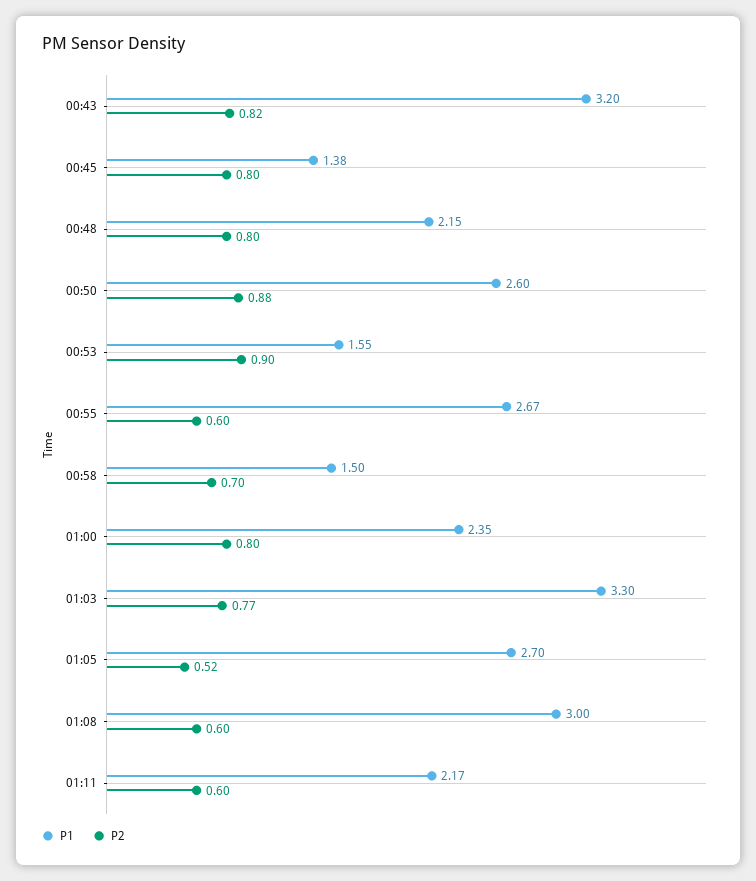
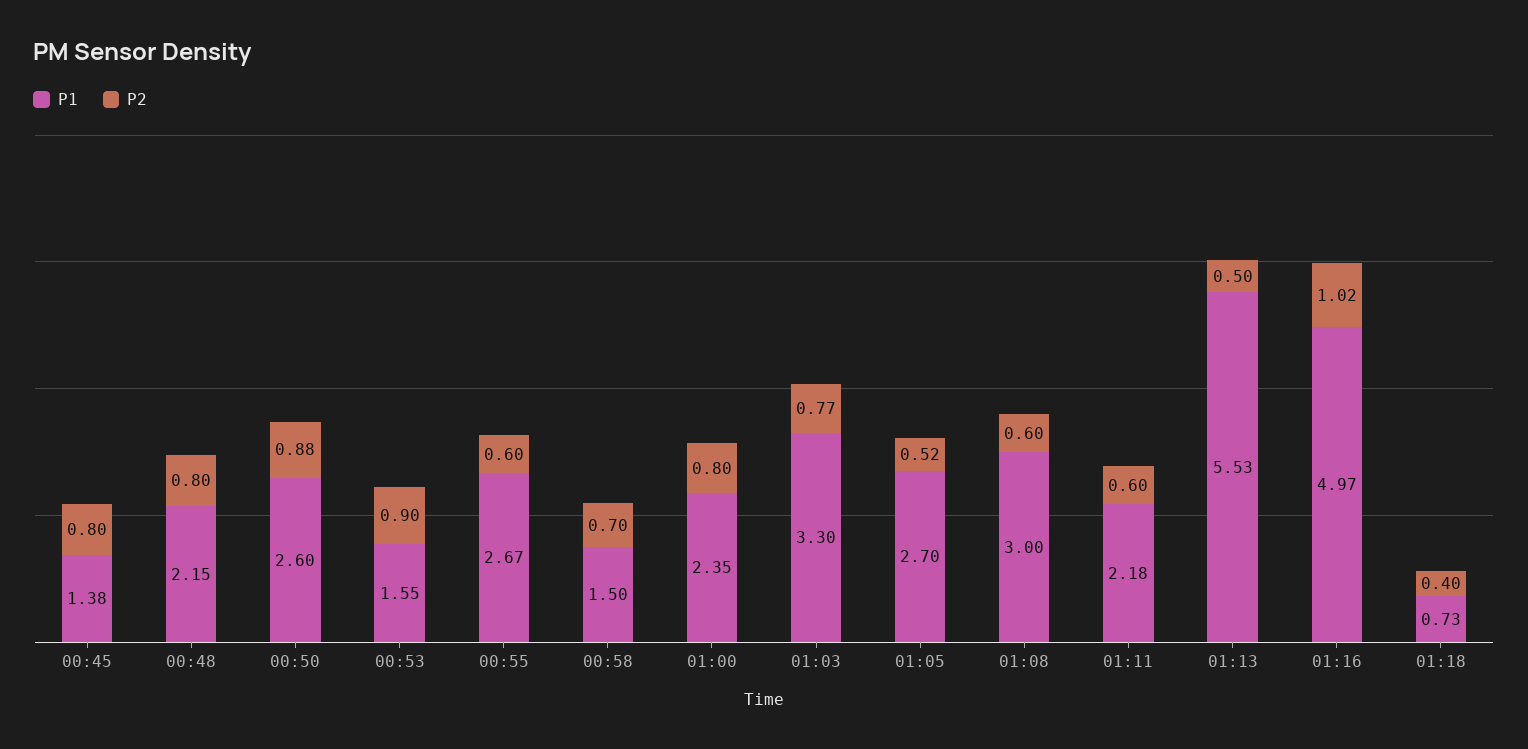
P1, 00:43: 3.2 -> none
P2, 00:43: 0.82 -> none
P1, 01:11: 2.17 -> 2.18
P1, 01:13: none -> 5.53
P2, 01:13: none -> 0.5
P1, 01:16: none -> 4.97
P2, 01:16: none -> 1.02
P1, 01:18: none -> 0.73
P2, 01:18: none -> 0.4

